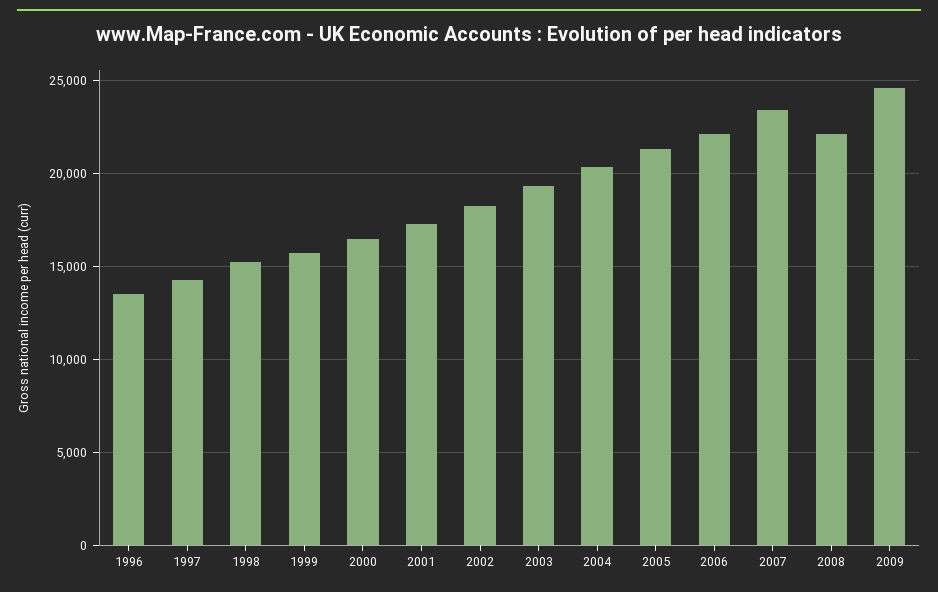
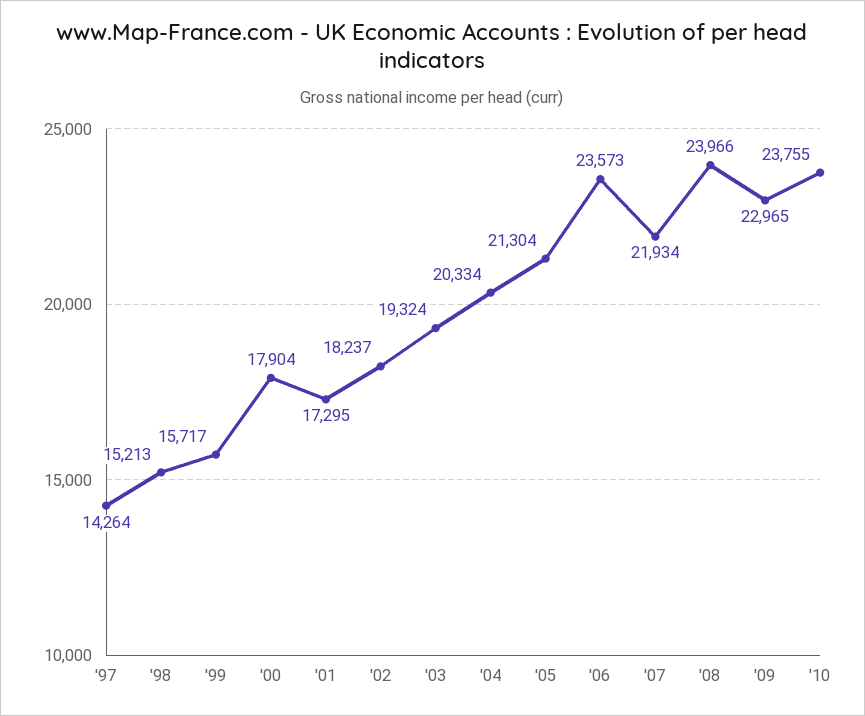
1996: 13500 -> none
2000: 16500 -> 17904
2006: 22000 -> 23573
2007: 23500 -> 21934
2008: 22000 -> 23966
2009: 24500 -> 22965
'10: none -> 23755

